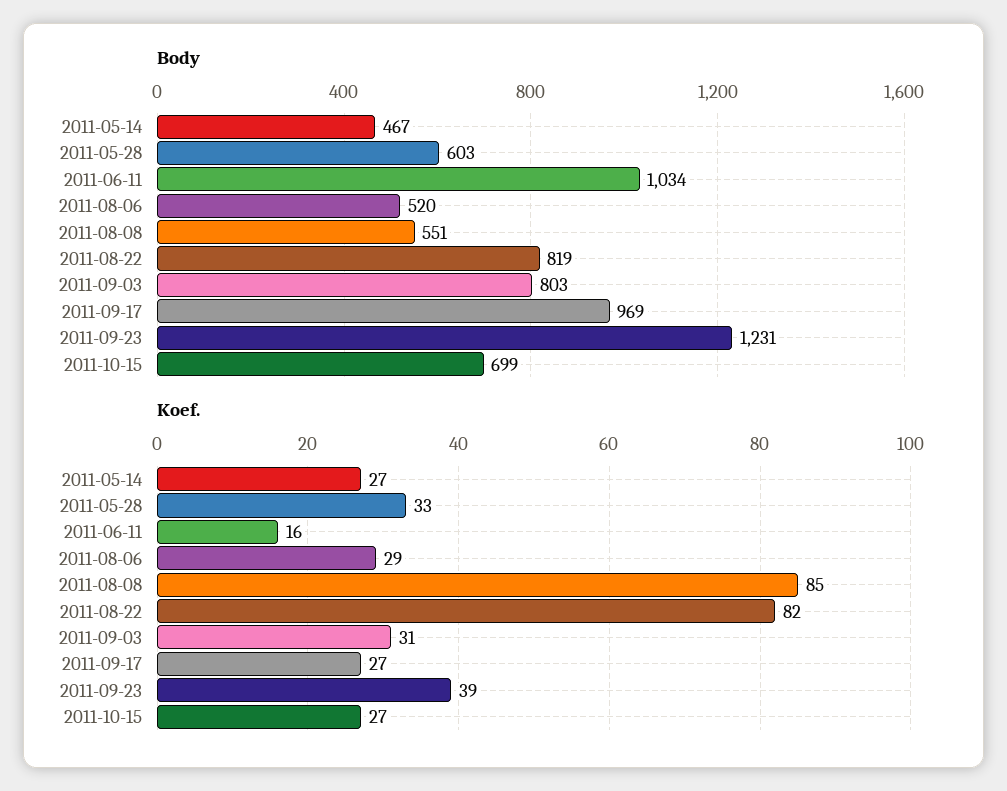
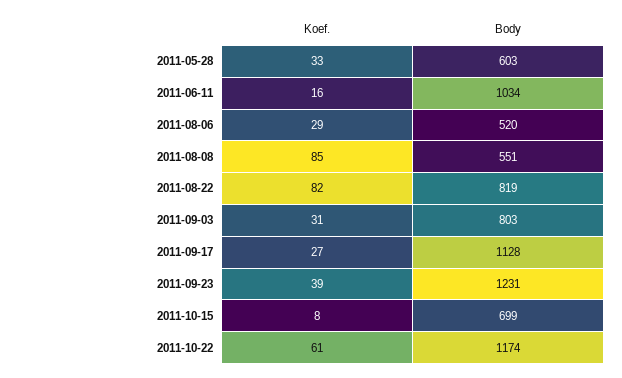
Body, 2011-05-14: 467 -> none
Body, 2011-09-17: 969 -> 1128
Koef., 2011-05-14: 27 -> none
Koef., 2011-10-15: 27 -> 8
Koef., 2011-10-22: none -> 61
Body, 2011-10-22: none -> 1174

